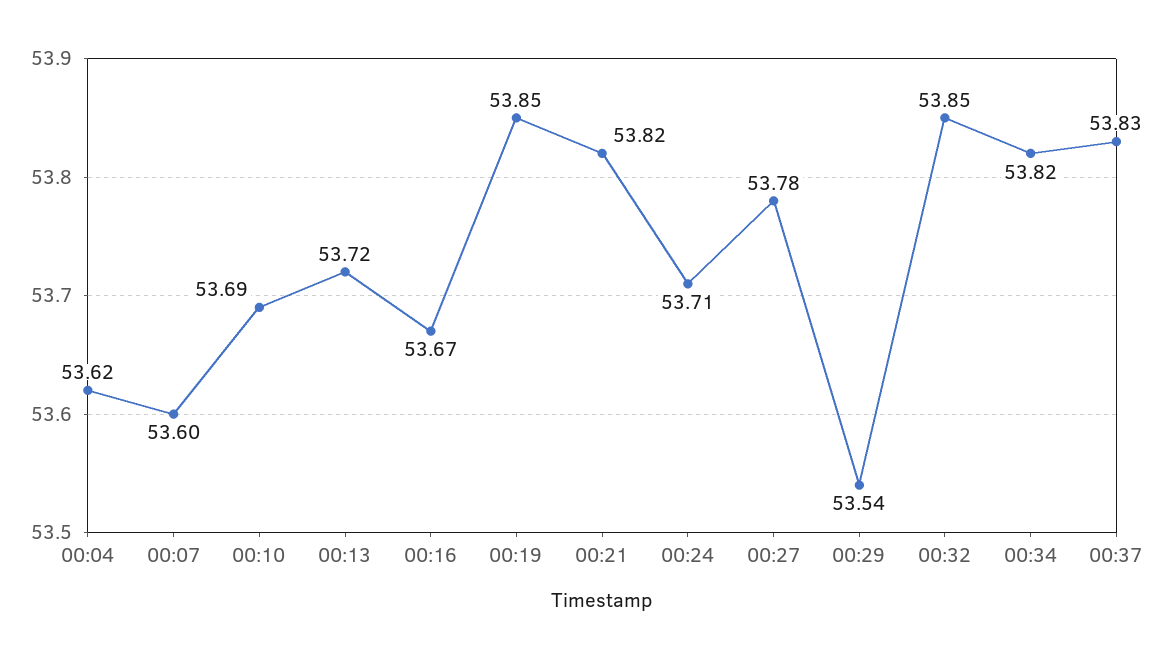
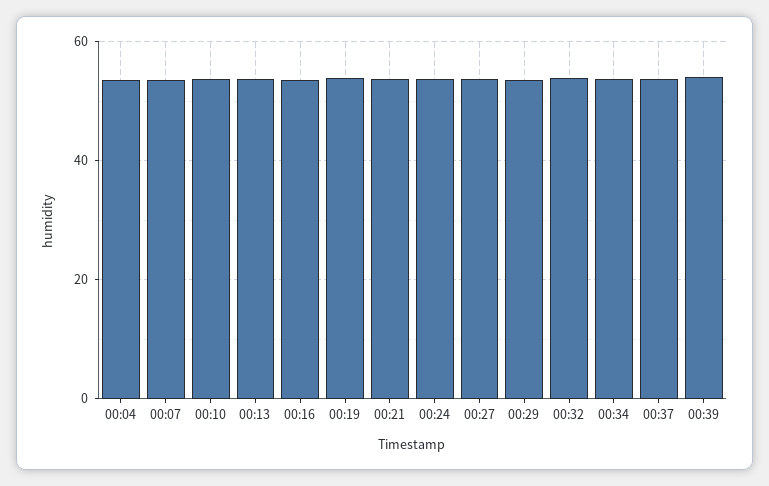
00:39: none -> 54

